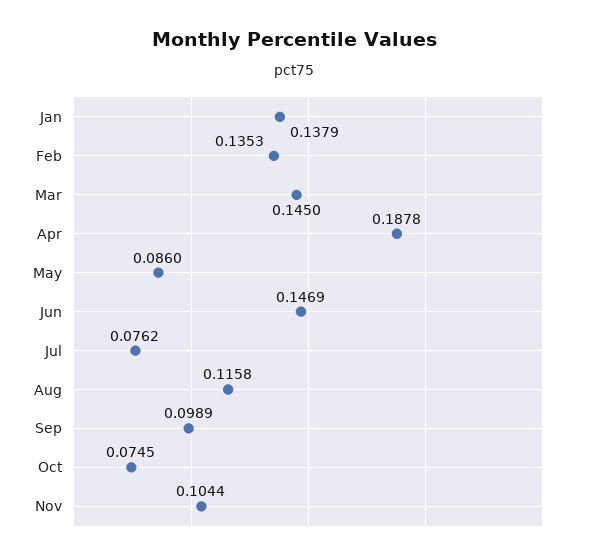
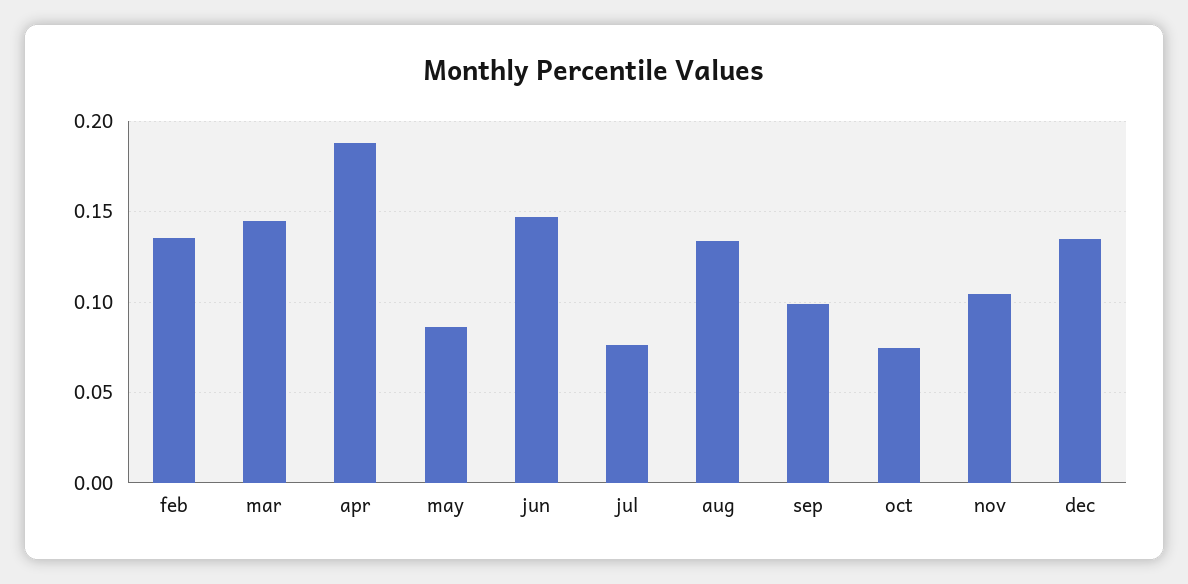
Jan: 0.1379 -> none
Aug: 0.1158 -> 0.135
dec: none -> 0.135

